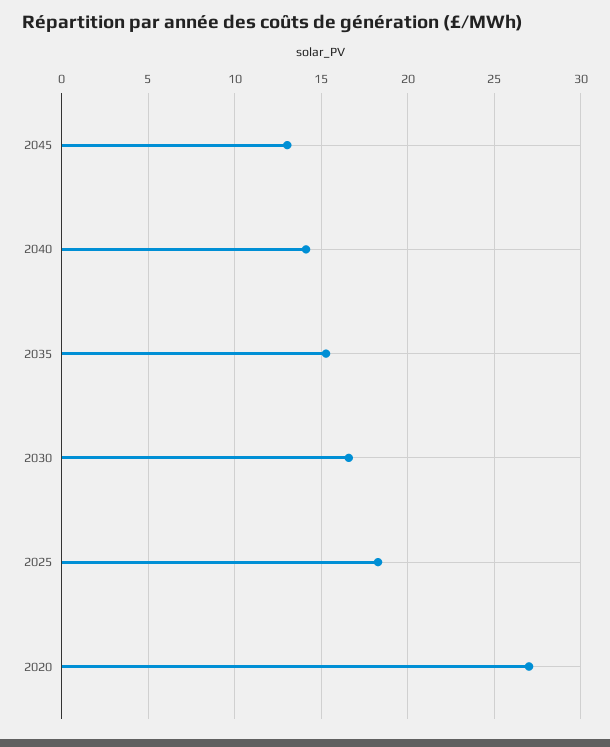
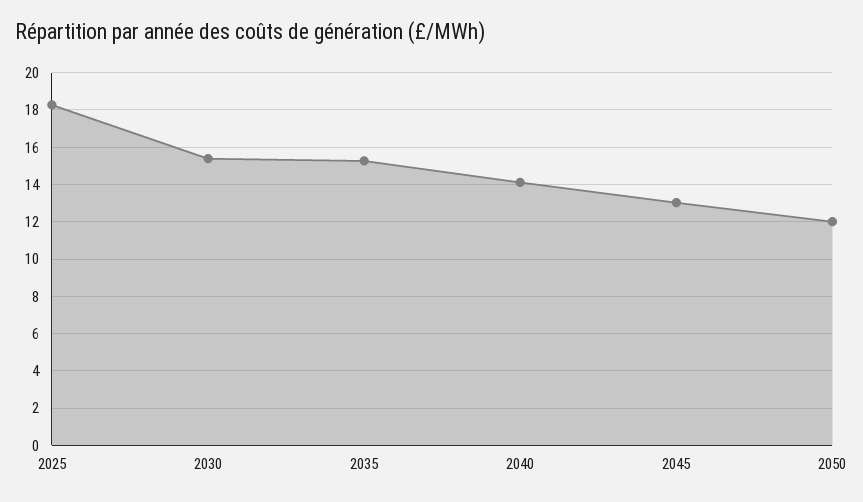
2030: 16.5 -> 15.5
2020: 27 -> none
2050: none -> 12

